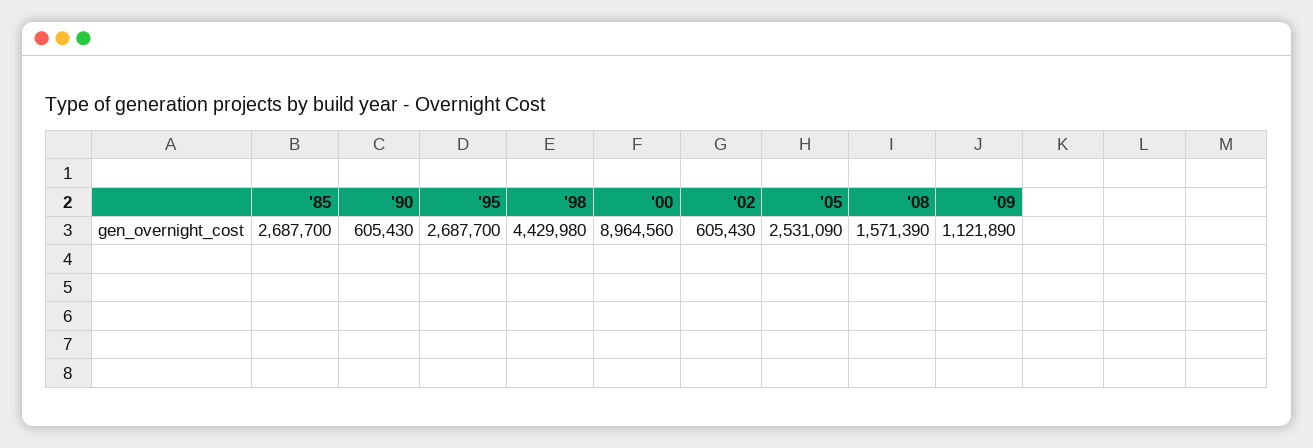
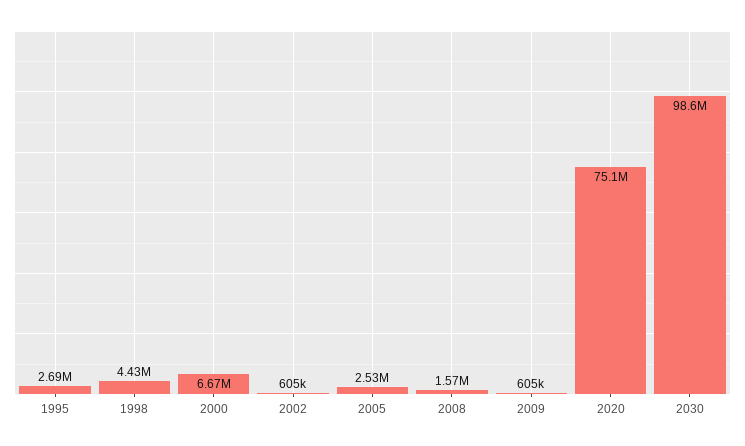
'85: 2687700 -> none
'90: 605430 -> none
'00: 8964560 -> 6670000
'09: 1121890 -> 605000
2020: none -> 75100000
2030: none -> 98600000

